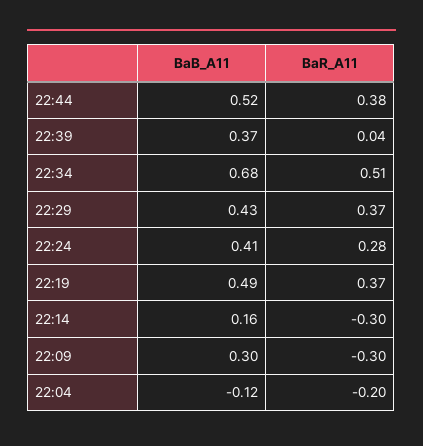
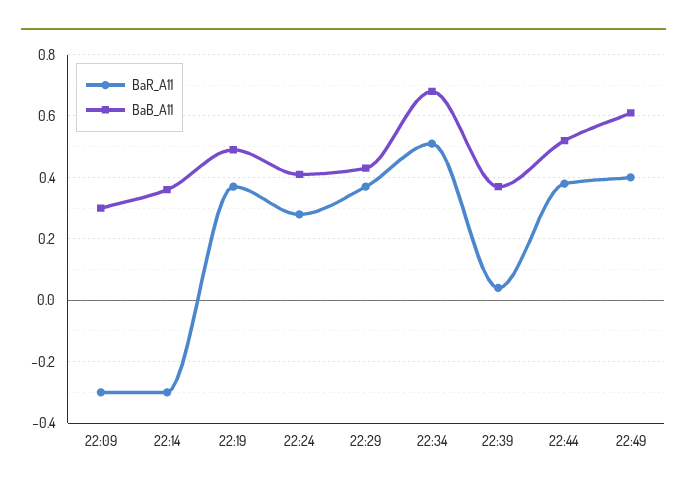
BaB_A11, 22:14: 0.16 -> 0.35
BaB_A11, 22:04: -0.12 -> none
BaR_A11, 22:04: -0.2 -> none
BaR_A11, 22:49: none -> 0.4
BaB_A11, 22:49: none -> 0.6

